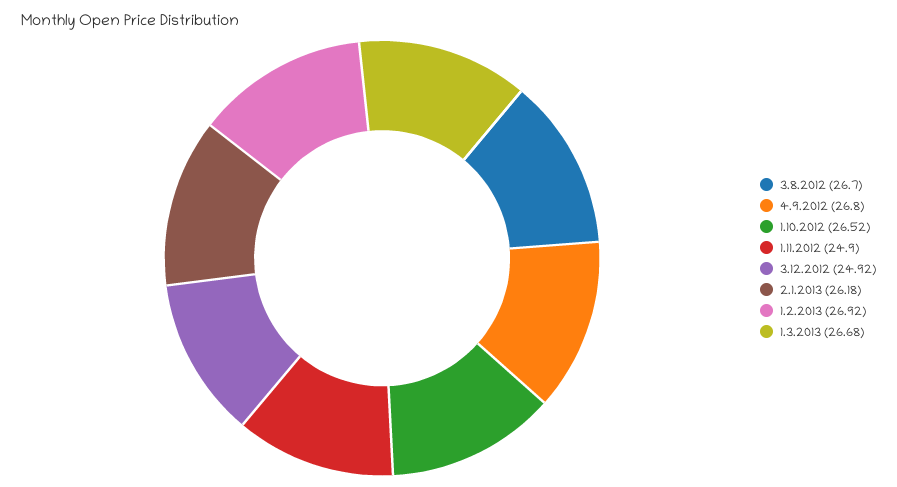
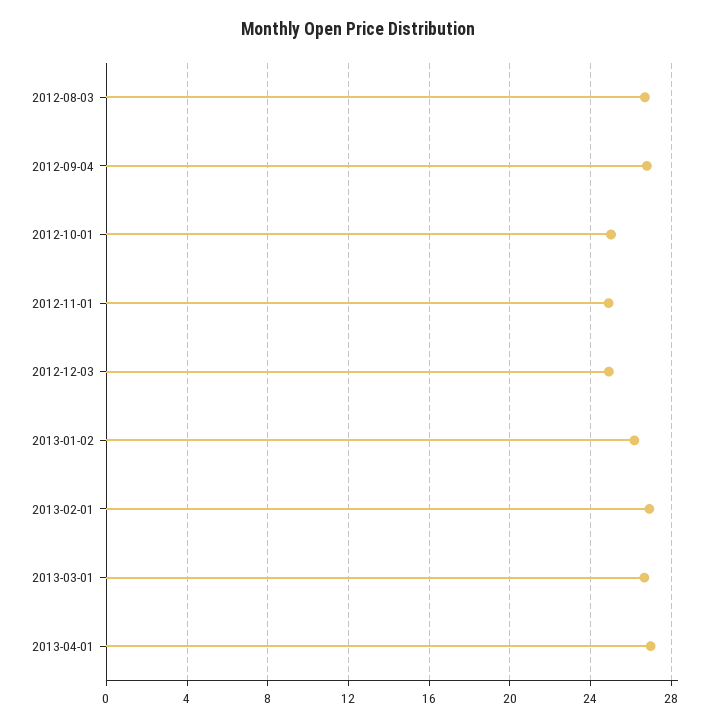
1.10.2012: 26.52 -> 25
2013-04-01: none -> 27

